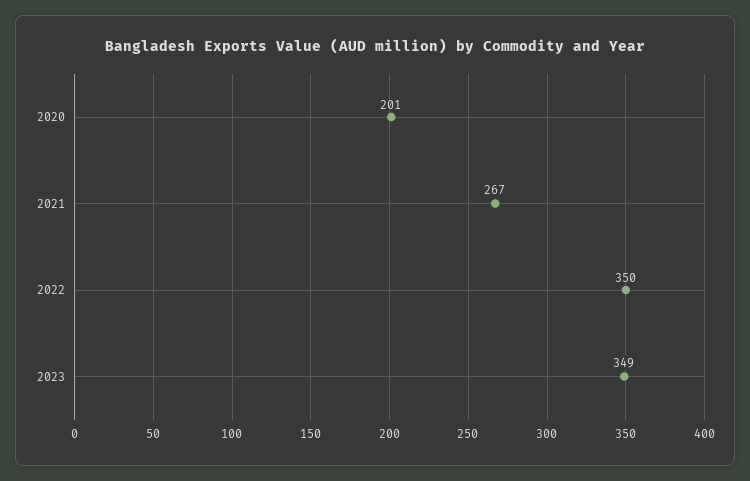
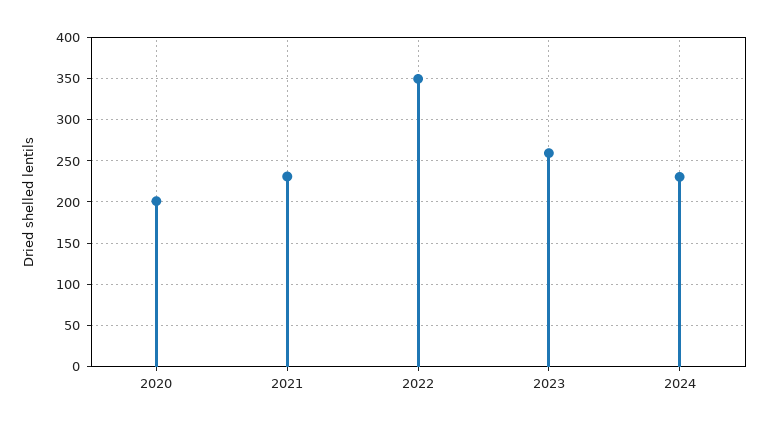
2021: 267 -> 230
2023: 349 -> 260
2024: none -> 230

